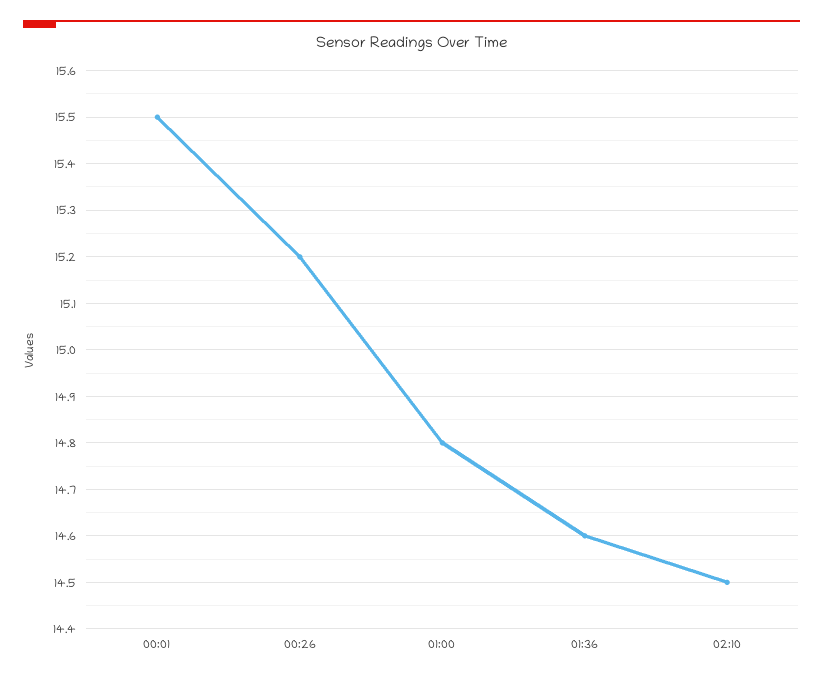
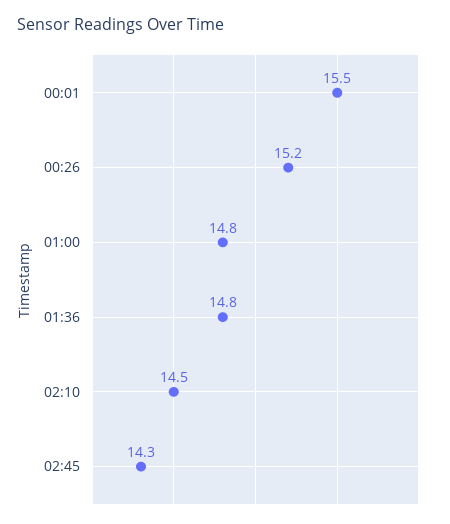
01:36: 14.6 -> 14.8
02:45: none -> 14.3

